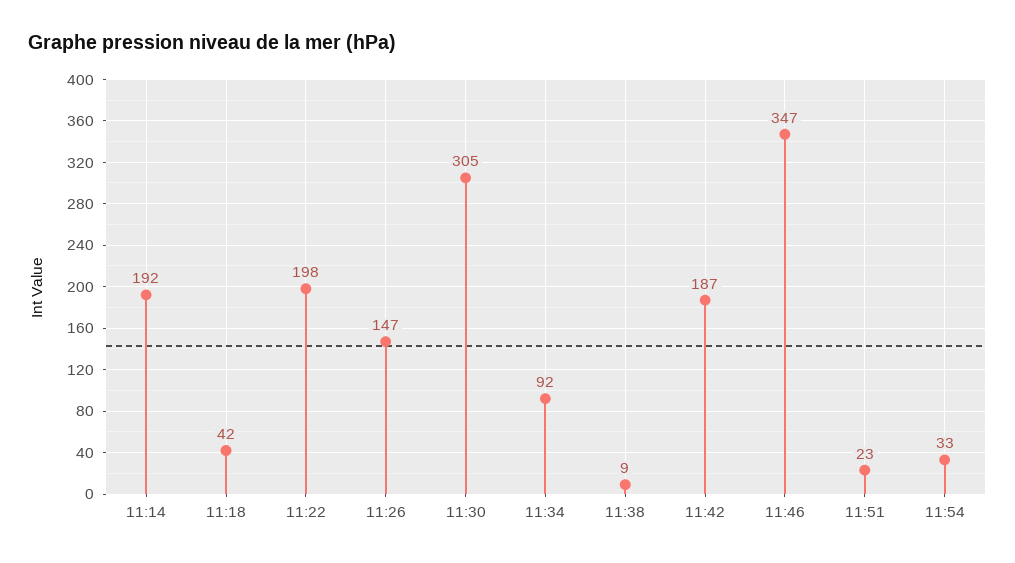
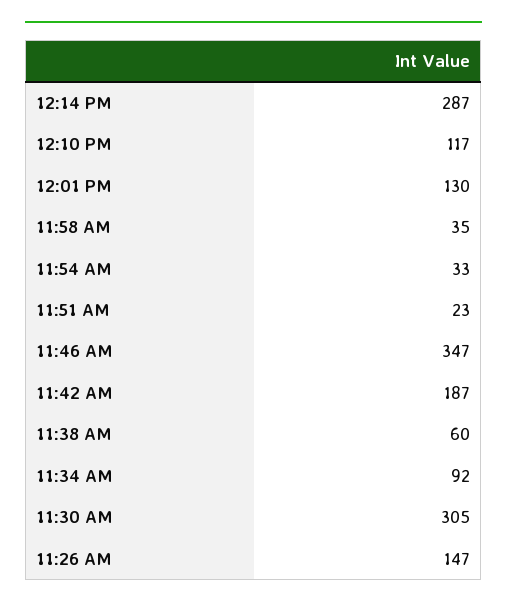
11:14: 192 -> none
11:18: 42 -> none
11:22: 198 -> none
11:38: 9 -> 60
12:14 PM: none -> 287
12:10 PM: none -> 117
12:01 PM: none -> 130
11:58 AM: none -> 35

